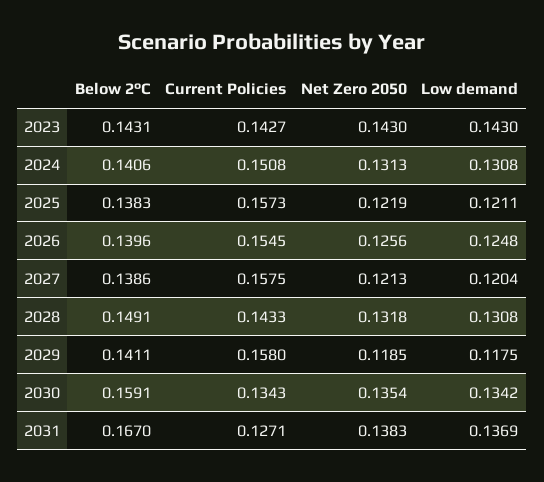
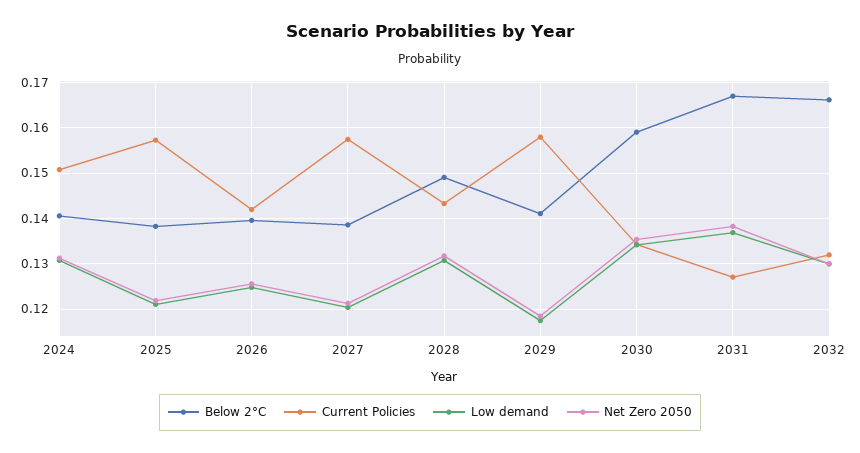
Below 2°C, 2023: 0.1431 -> none
Current Policies, 2023: 0.1427 -> none
Net Zero 2050, 2023: 0.143 -> none
Low demand, 2023: 0.143 -> none
Current Policies, 2026: 0.1545 -> 0.142
Below 2°C, 2032: none -> 0.166
Current Policies, 2032: none -> 0.132
Low demand, 2032: none -> 0.13
Net Zero 2050, 2032: none -> 0.13

